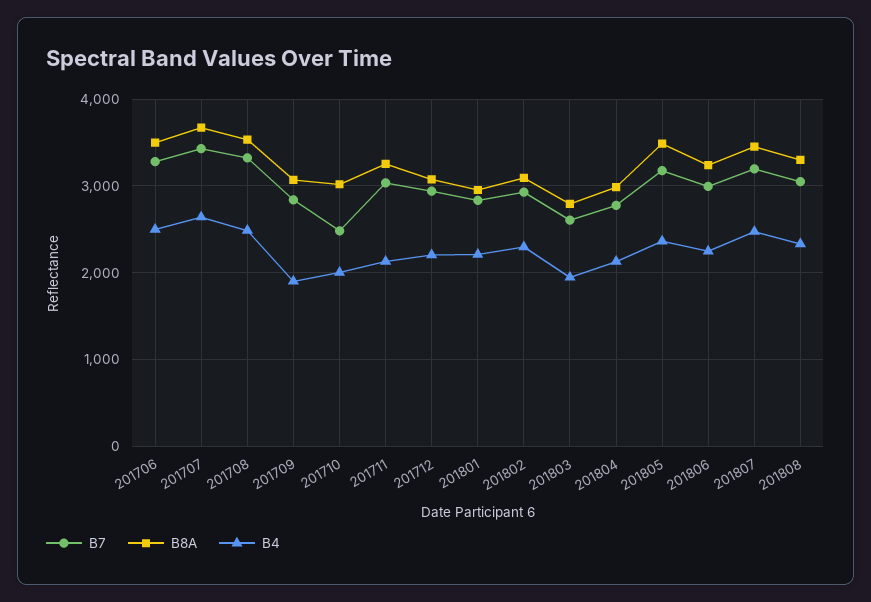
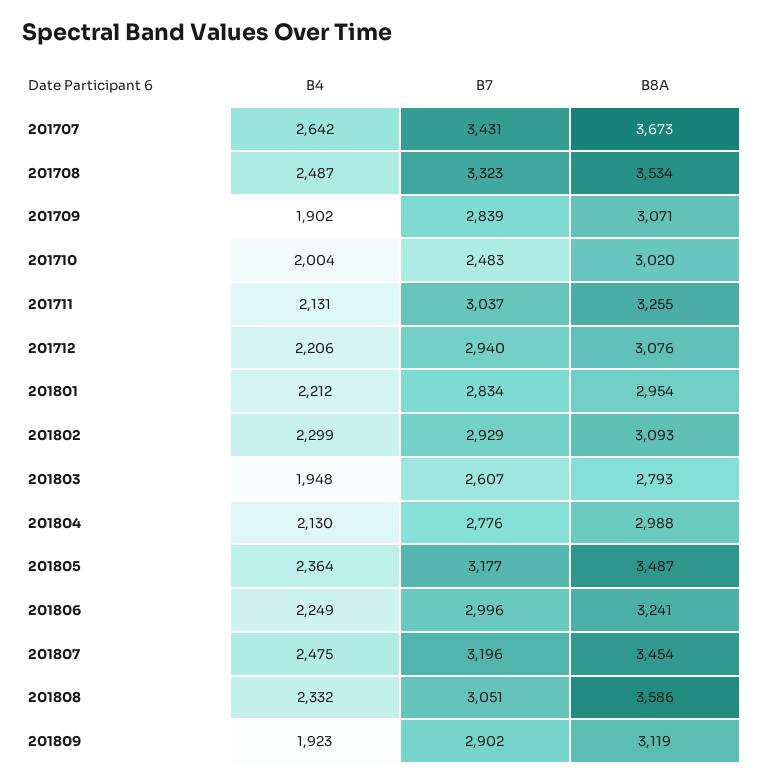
B7, 201706: 3300 -> none
B8A, 201706: 3500 -> none
B4, 201706: 2500 -> none
B8A, 201808: 3300 -> 3586
B4, 201809: none -> 1923
B7, 201809: none -> 2902
B8A, 201809: none -> 3119

